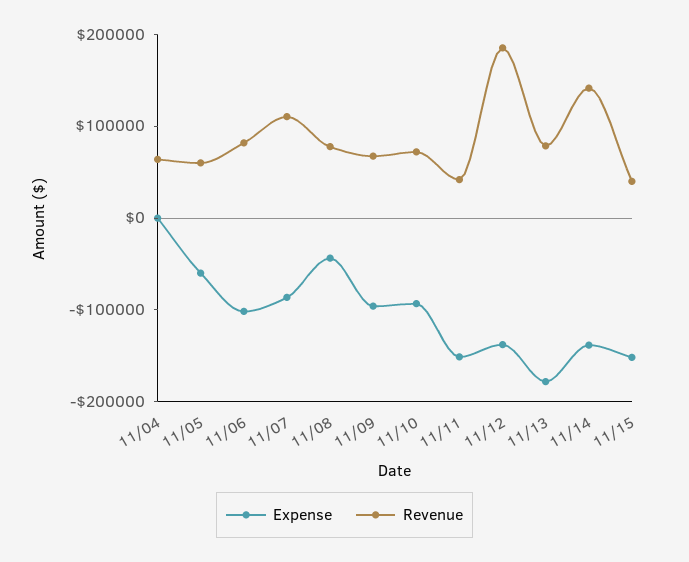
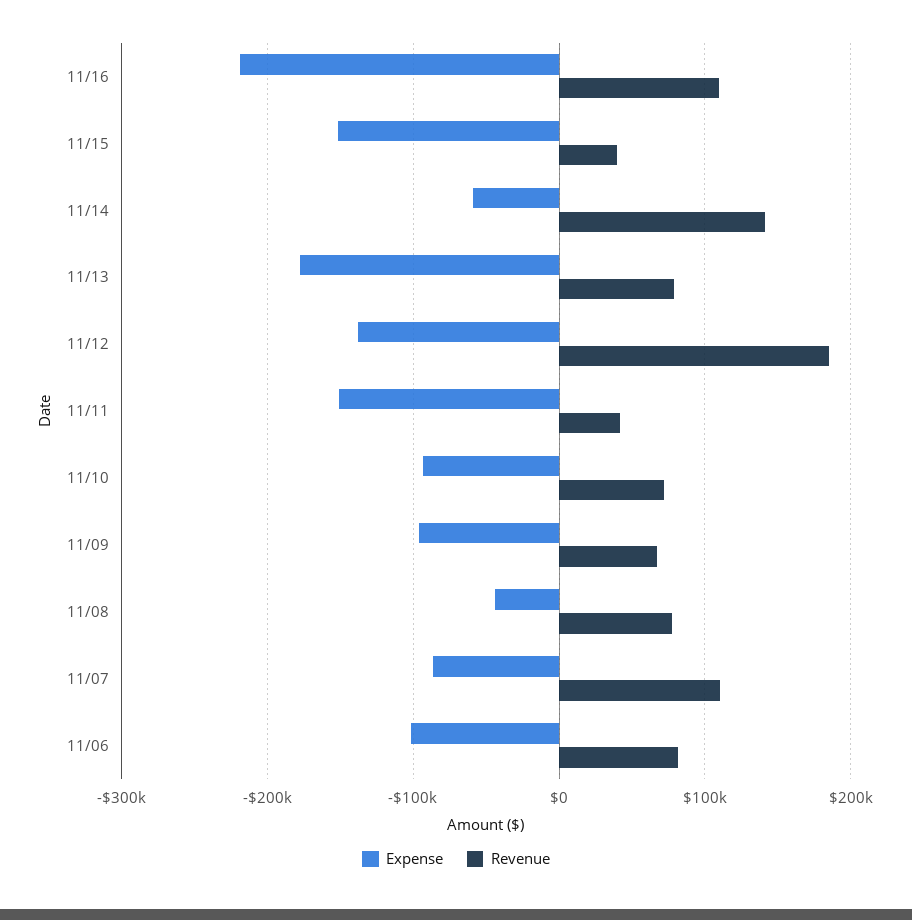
Expense, 11/04: 0 -> none
Revenue, 11/04: 60000 -> none
Expense, 11/05: -60000 -> none
Revenue, 11/05: 60000 -> none
Expense, 11/14: -140000 -> -60000
Expense, 11/16: none -> -220000
Revenue, 11/16: none -> 110000

